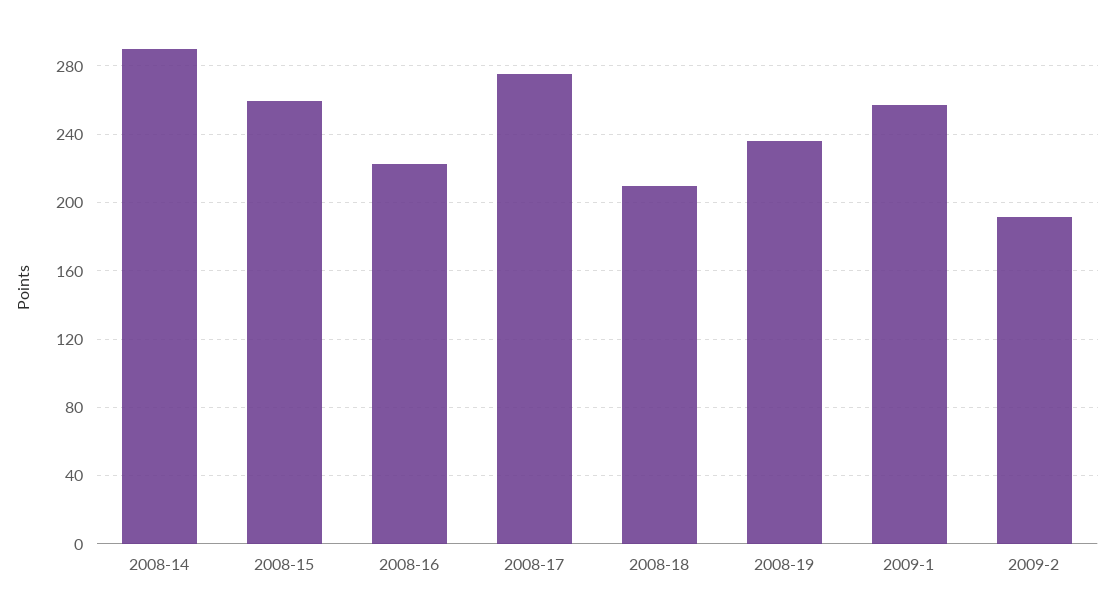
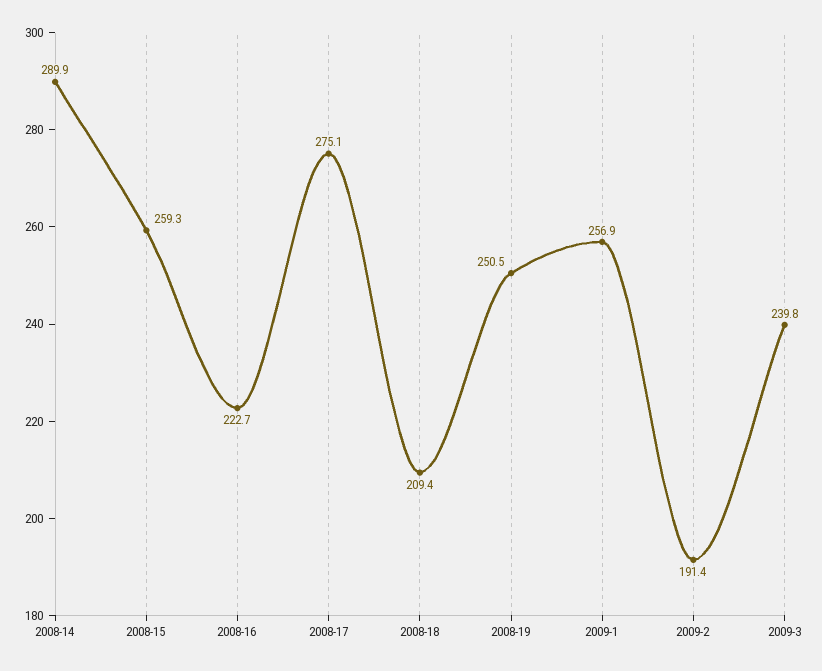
2008-19: 235 -> 250.5
2009-3: none -> 239.8

